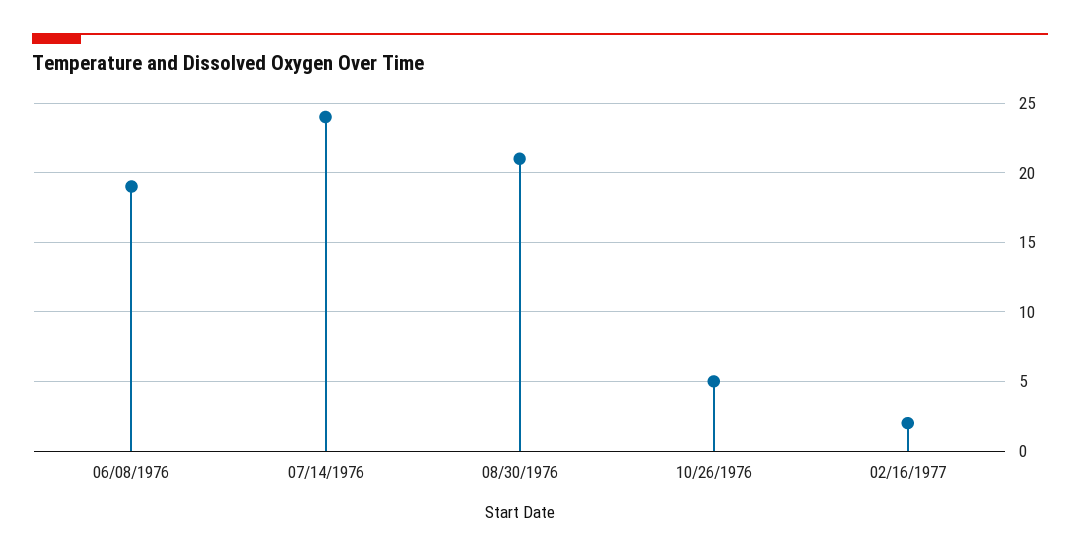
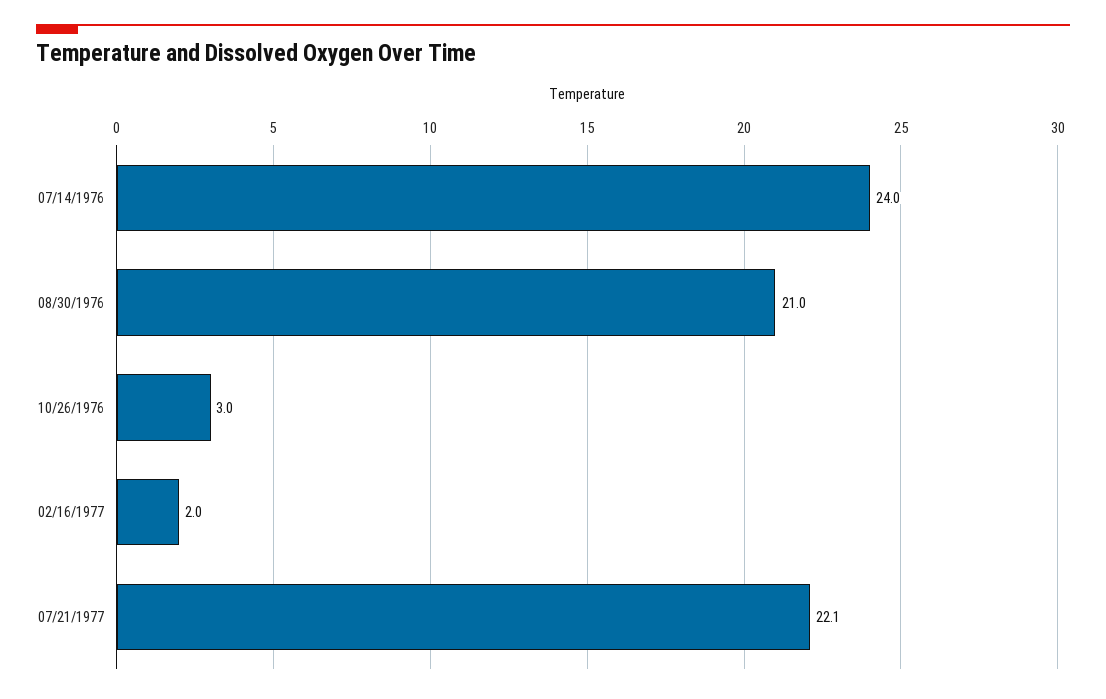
06/08/1976: 19 -> none
10/26/1976: 5 -> 3
07/21/1977: none -> 22.1

